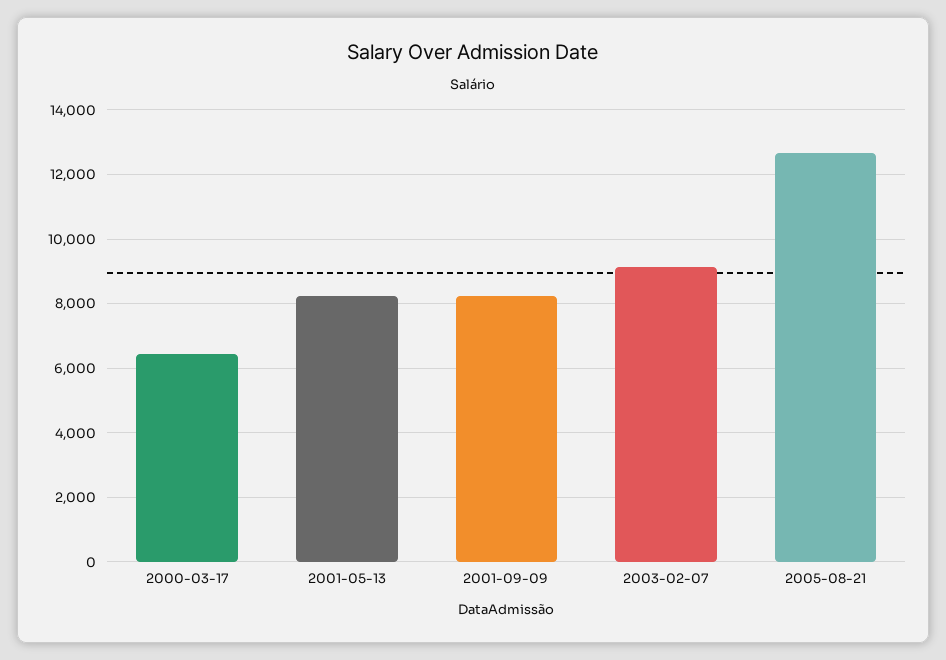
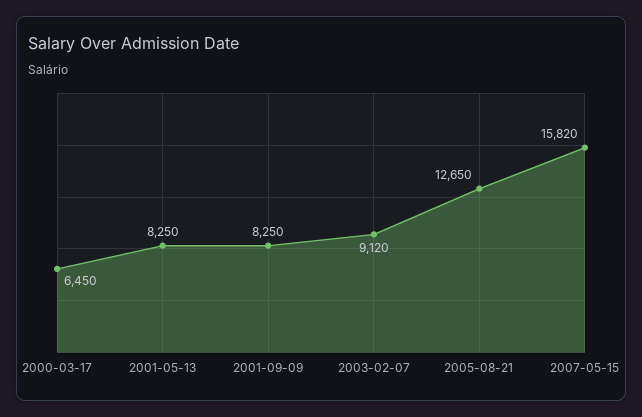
2007-05-15: none -> 15820

